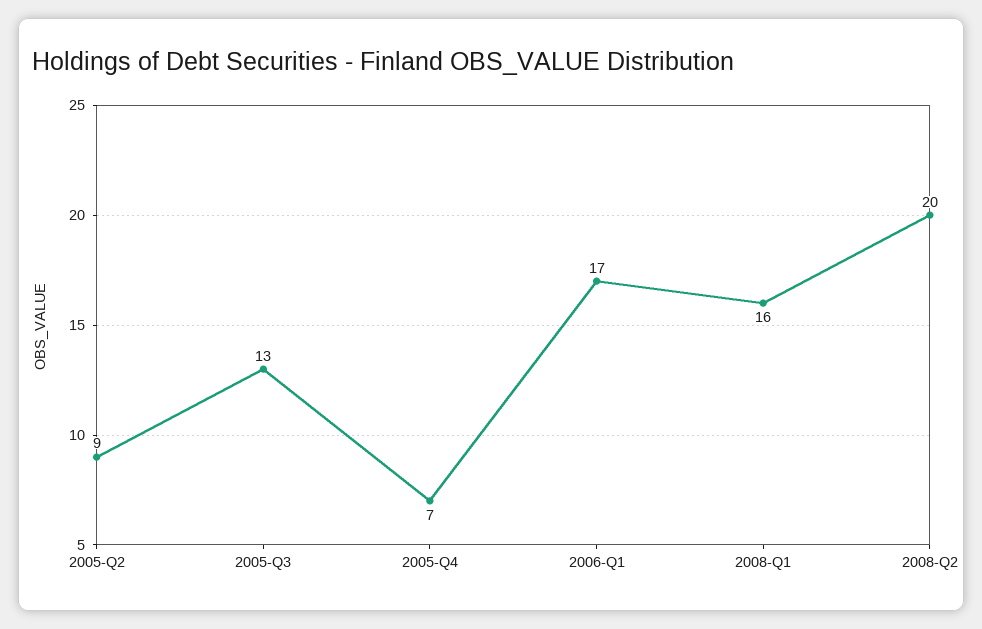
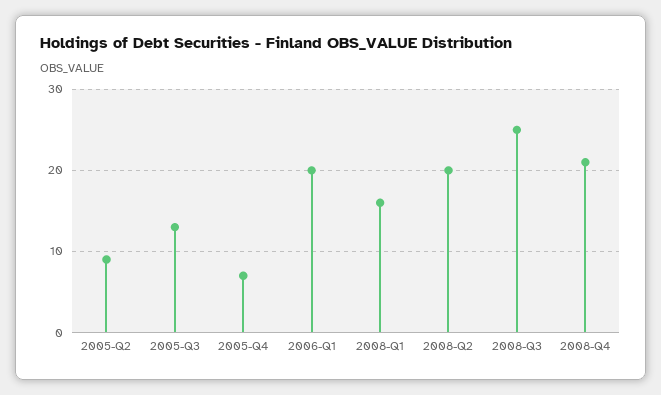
2006-Q1: 17 -> 20
2008-Q3: none -> 25
2008-Q4: none -> 21

